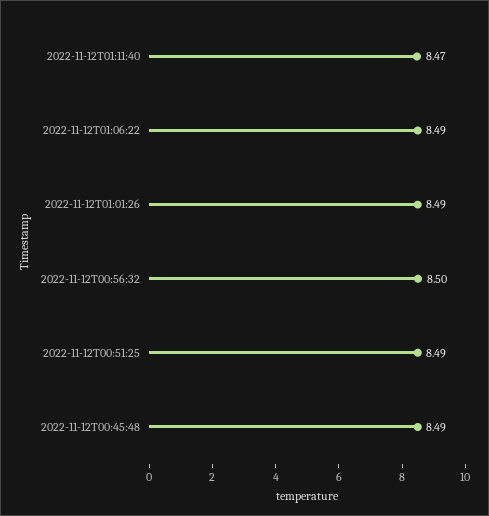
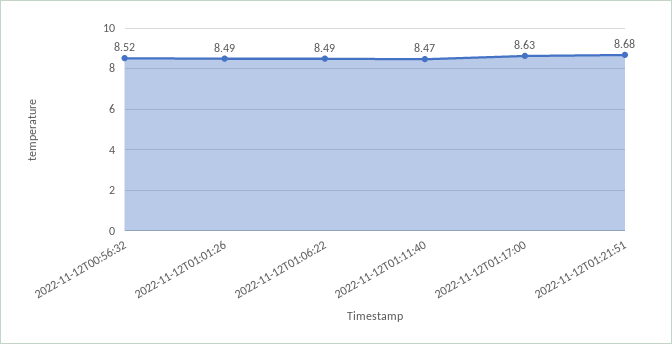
2022-11-12T00:56:32: 8.5 -> 8.52
2022-11-12T00:51:25: 8.49 -> none
2022-11-12T00:45:48: 8.49 -> none
2022-11-12T01:17:00: none -> 8.63
2022-11-12T01:21:51: none -> 8.68

